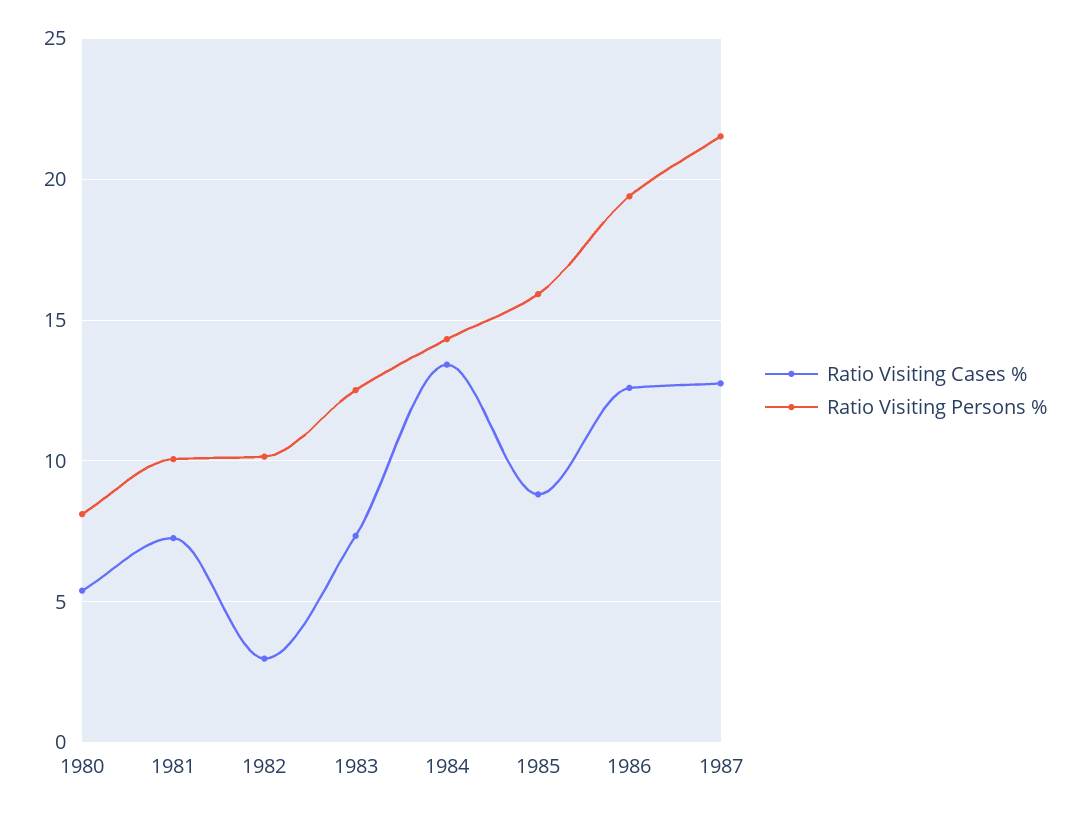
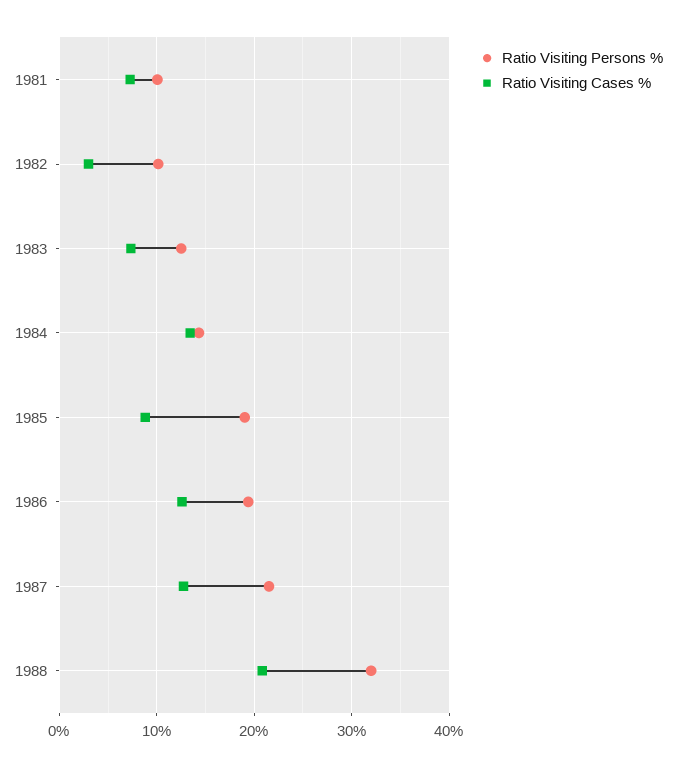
Ratio Visiting Cases %, 1980: 5.5 -> none
Ratio Visiting Persons %, 1980: 8 -> none
Ratio Visiting Persons %, 1985: 16 -> 19
Ratio Visiting Persons %, 1988: none -> 32
Ratio Visiting Cases %, 1988: none -> 21

